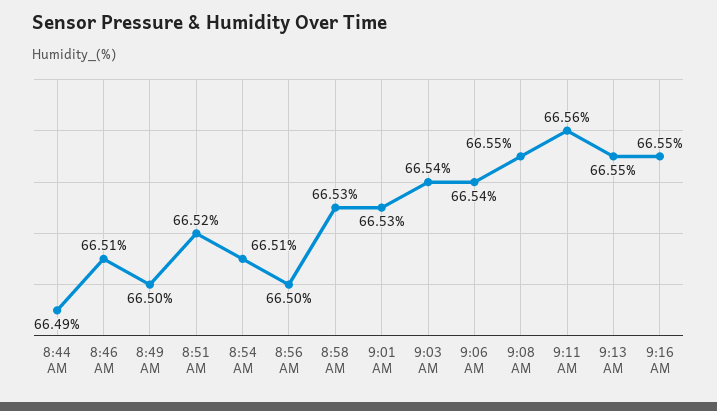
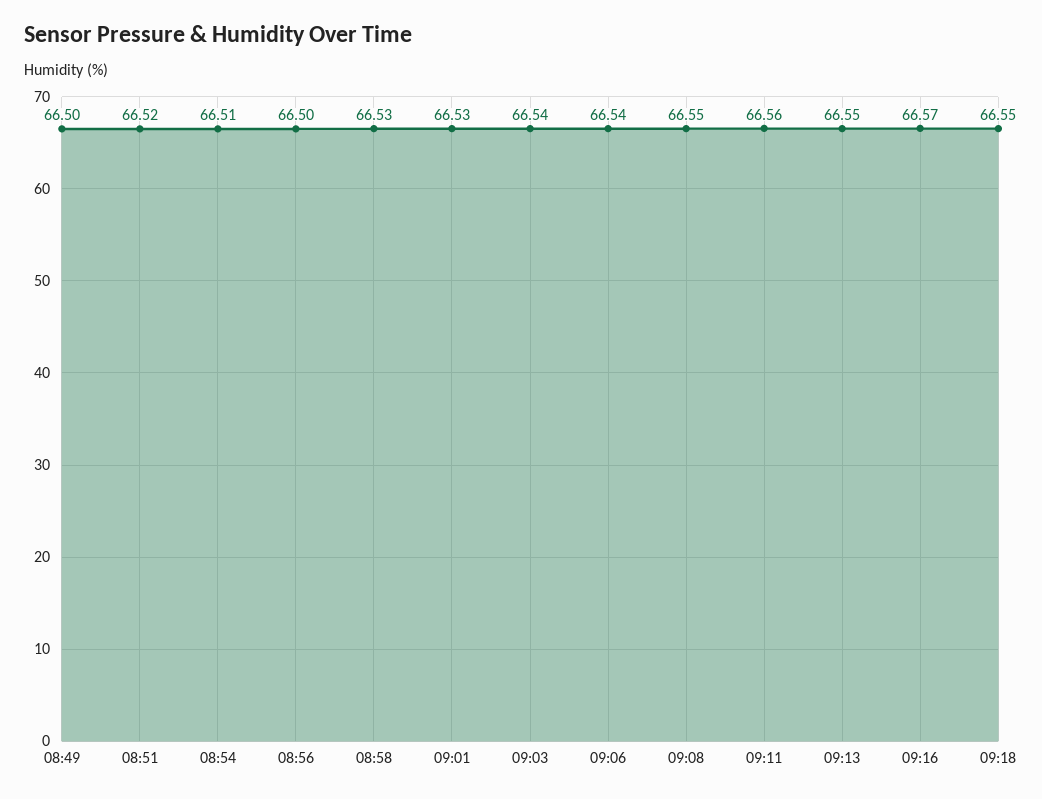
8:44 AM: 66.49 -> none
8:46 AM: 66.51 -> none
9:16 AM: 66.55 -> 66.57
09:18: none -> 66.55

